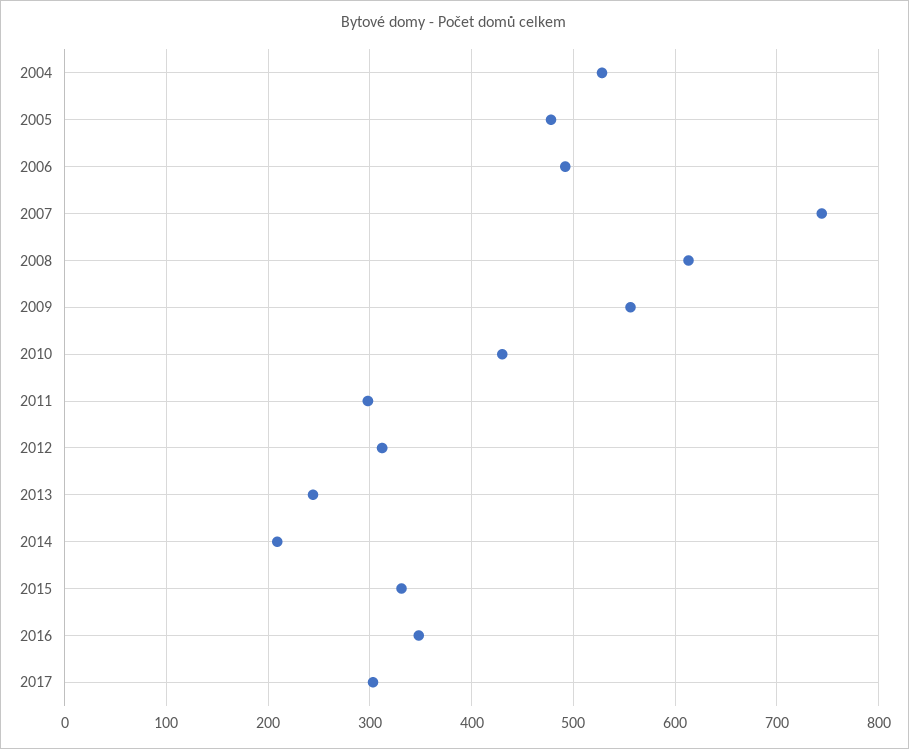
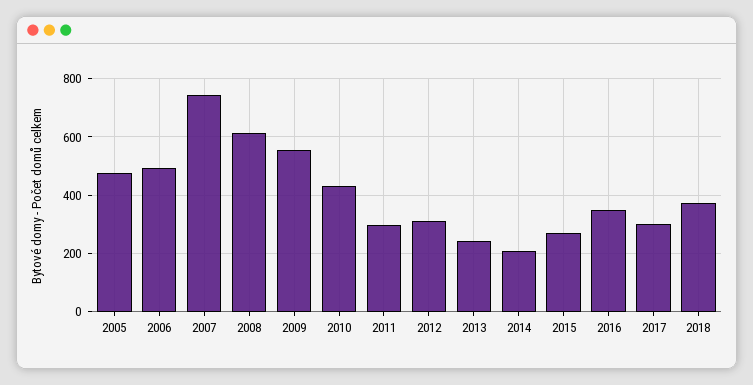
2004: 530 -> none
2015: 330 -> 275
2018: none -> 375

